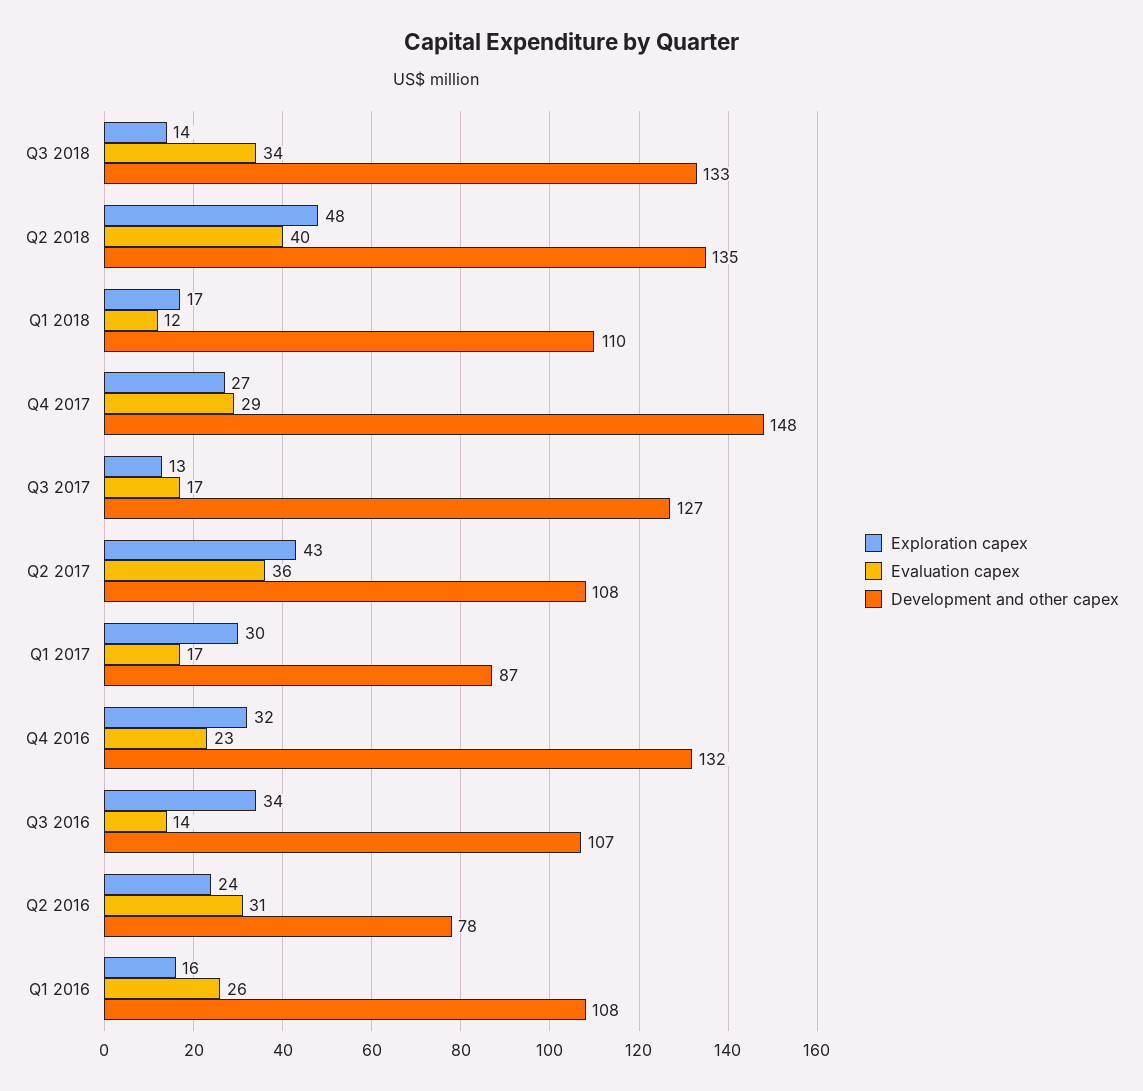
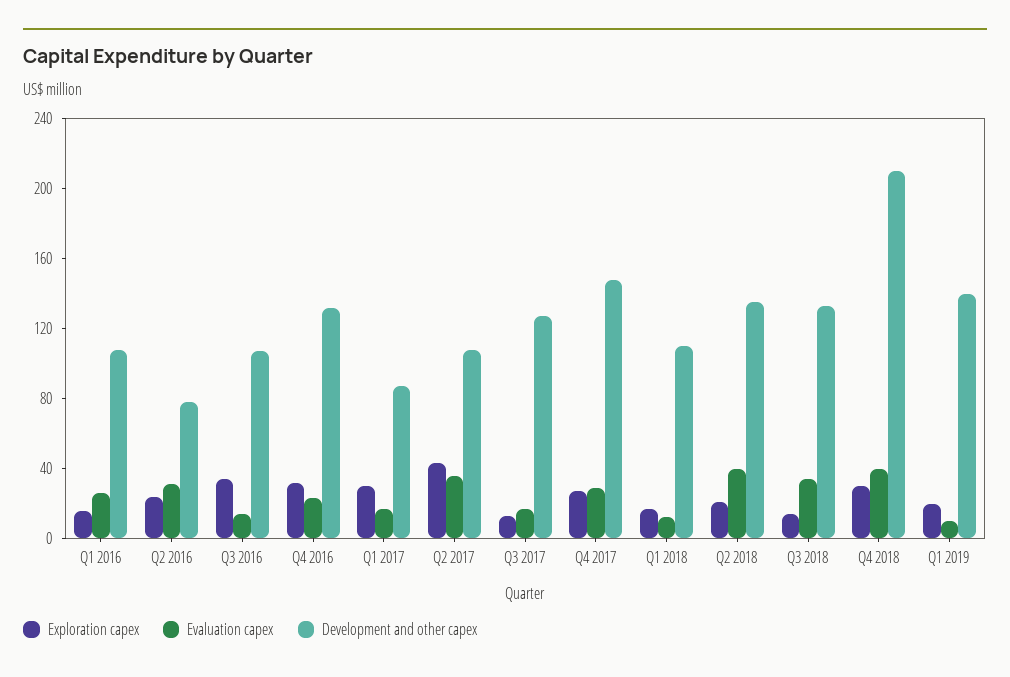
Exploration capex, Q2 2018: 48 -> 20
Exploration capex, Q4 2018: none -> 30
Evaluation capex, Q4 2018: none -> 40
Development and other capex, Q4 2018: none -> 210
Exploration capex, Q1 2019: none -> 20
Evaluation capex, Q1 2019: none -> 10
Development and other capex, Q1 2019: none -> 140

